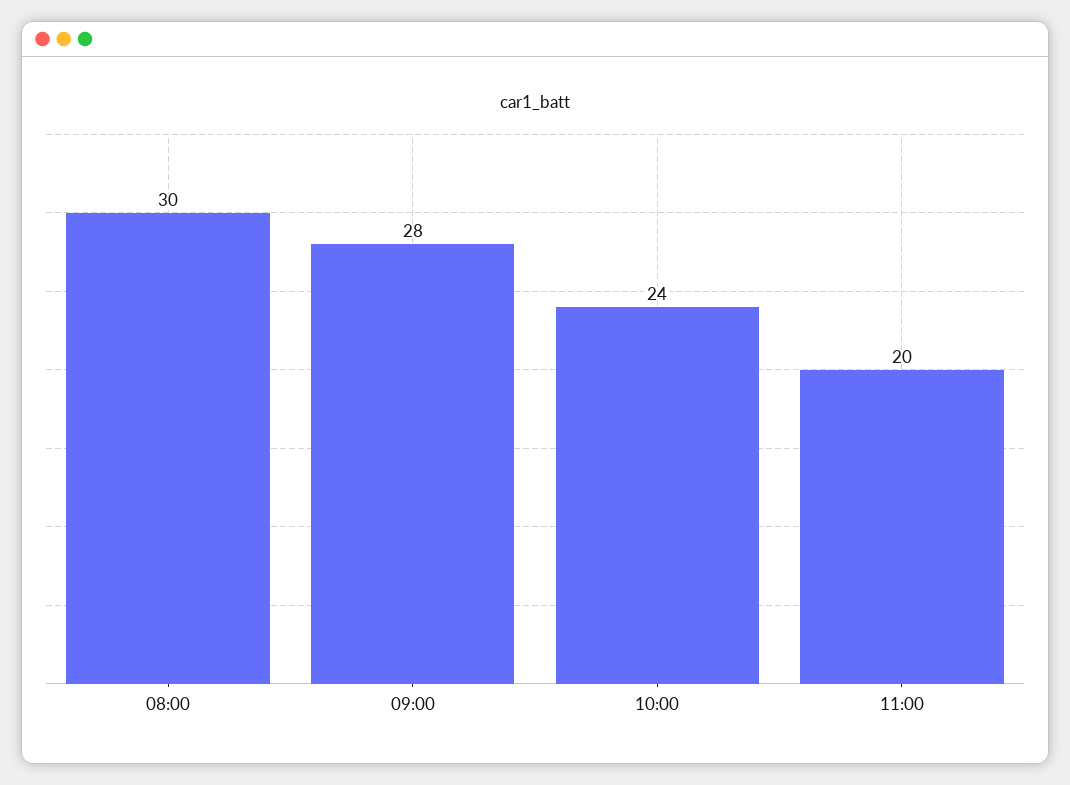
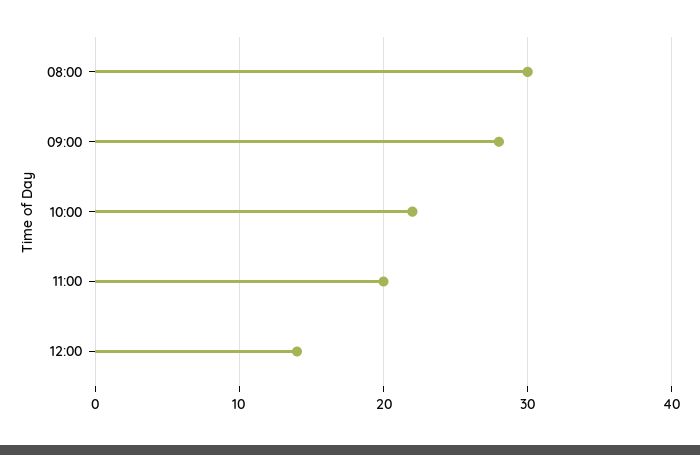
10:00: 24 -> 22
12:00: none -> 14

